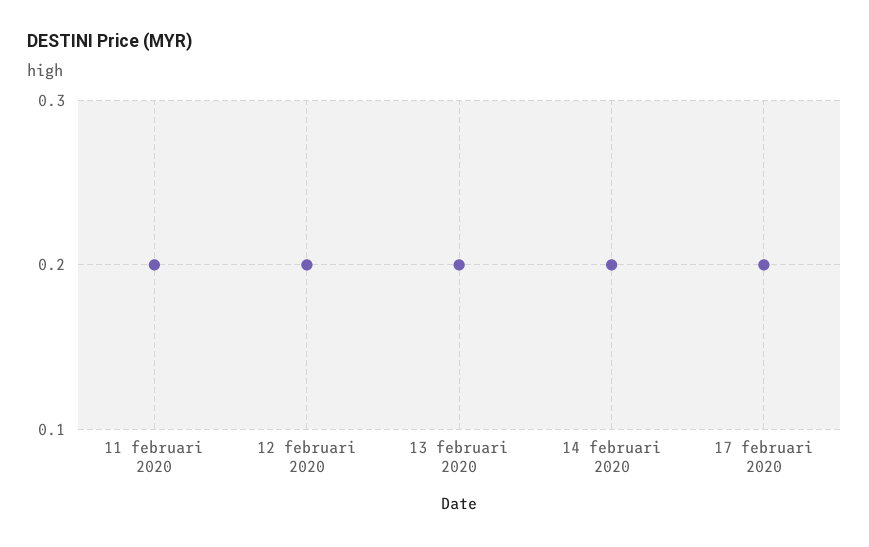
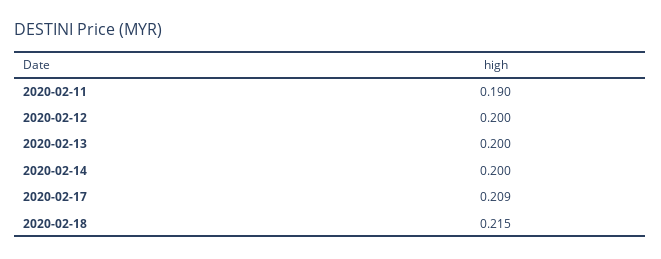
11 februari 2020: 0.2 -> 0.19
17 februari 2020: 0.2 -> 0.209
2020-02-18: none -> 0.215

